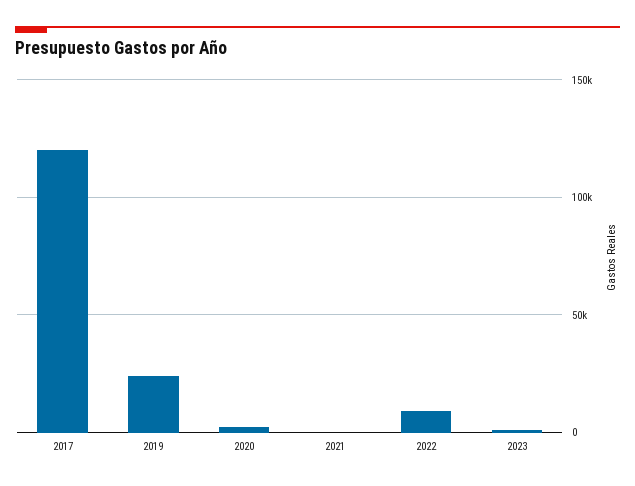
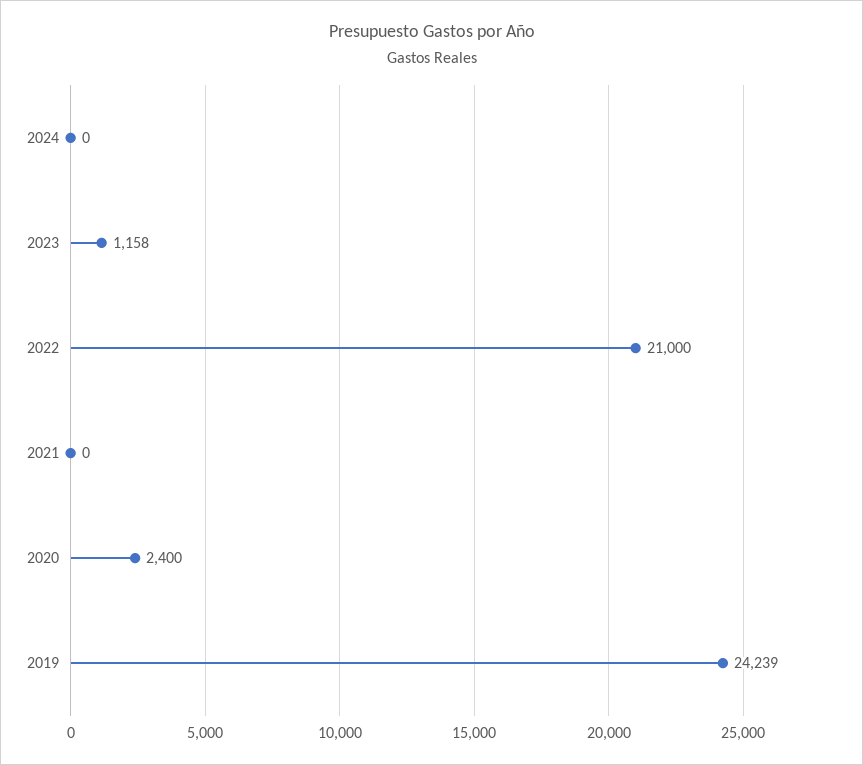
2017: 120000 -> none
2022: 10000 -> 21000
2024: none -> 0

